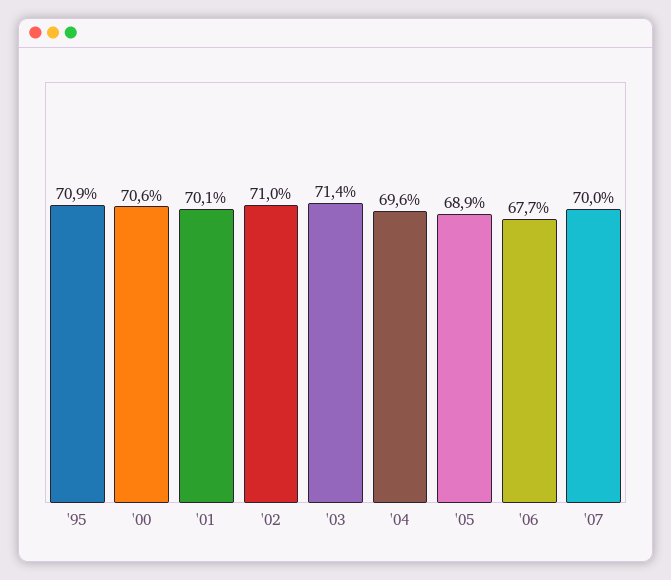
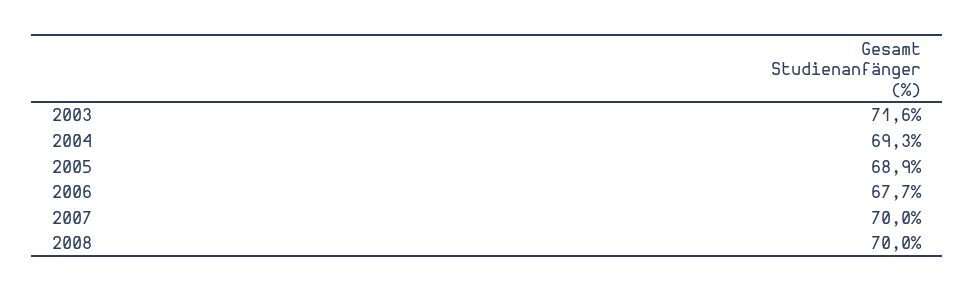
'95: 70.9 -> none
'00: 70.6 -> none
'01: 70.1 -> none
'02: 71 -> none
'03: 71.4 -> 71.6
'04: 69.6 -> 69.3
2008: none -> 70

